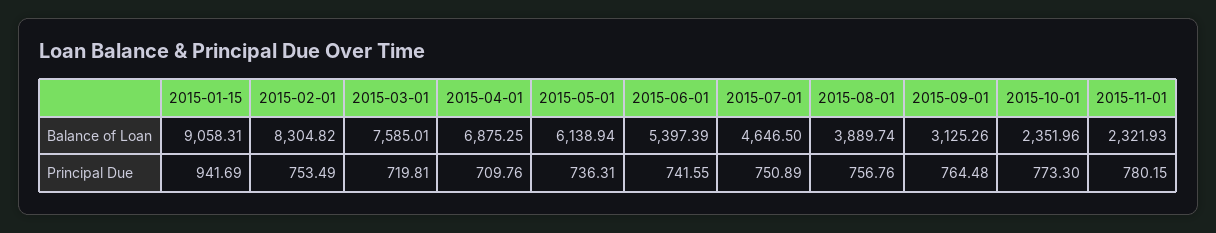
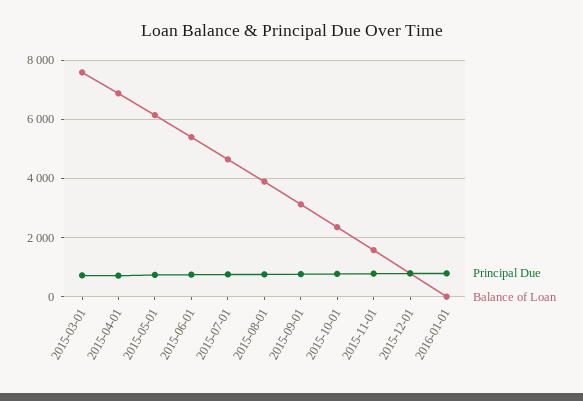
Balance of Loan, 2015-01-15: 9058.31 -> none
Balance of Loan, 2015-02-01: 8304.82 -> none
Balance of Loan, 2015-11-01: 2321.93 -> 1500
Principal Due, 2015-01-15: 941.69 -> none
Principal Due, 2015-02-01: 753.49 -> none
Principal Due, 2015-12-01: none -> 750
Balance of Loan, 2015-12-01: none -> 750
Principal Due, 2016-01-01: none -> 750
Balance of Loan, 2016-01-01: none -> 0

